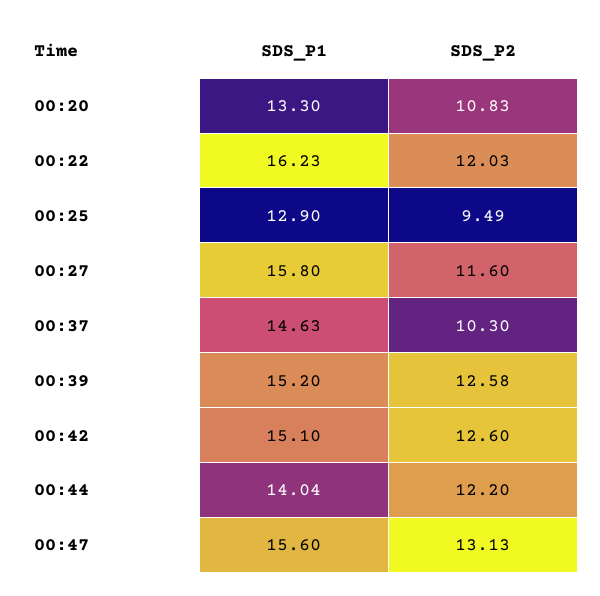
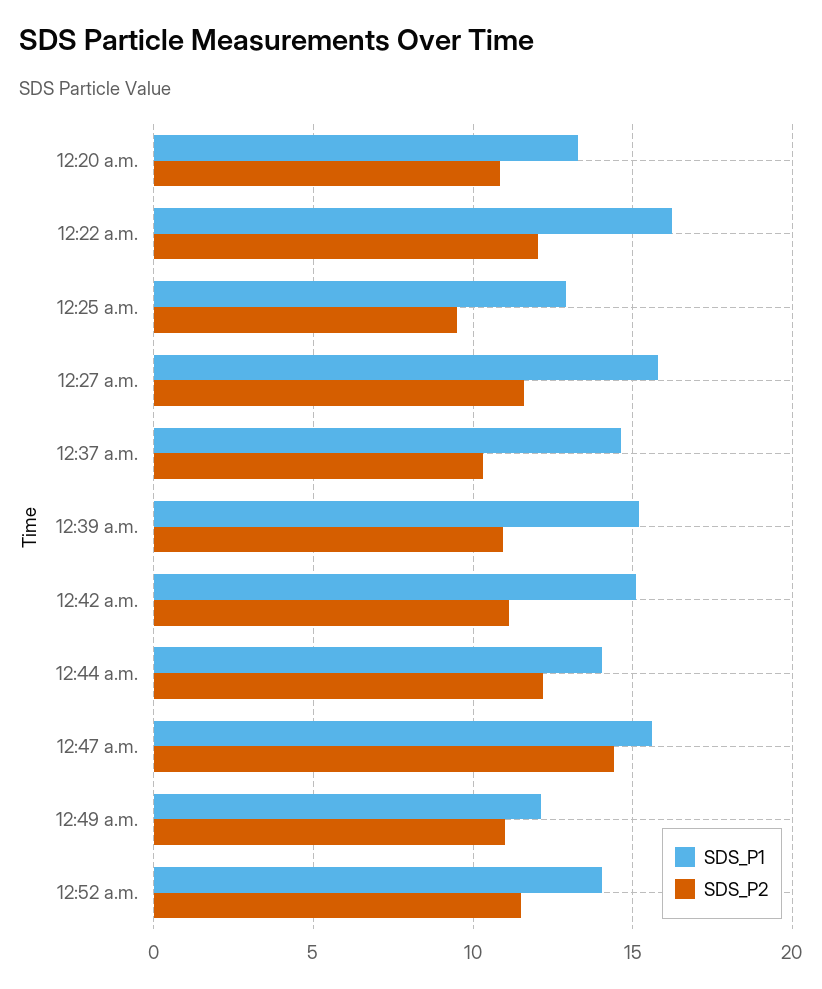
SDS_P2, 00:39: 12.58 -> 11
SDS_P2, 00:42: 12.6 -> 11
SDS_P2, 00:47: 13.13 -> 14.5
SDS_P1, 12:49 a.m.: none -> 12
SDS_P2, 12:49 a.m.: none -> 11
SDS_P1, 12:52 a.m.: none -> 14
SDS_P2, 12:52 a.m.: none -> 11.5

